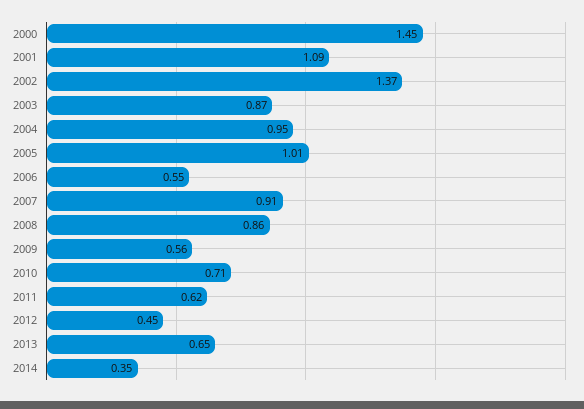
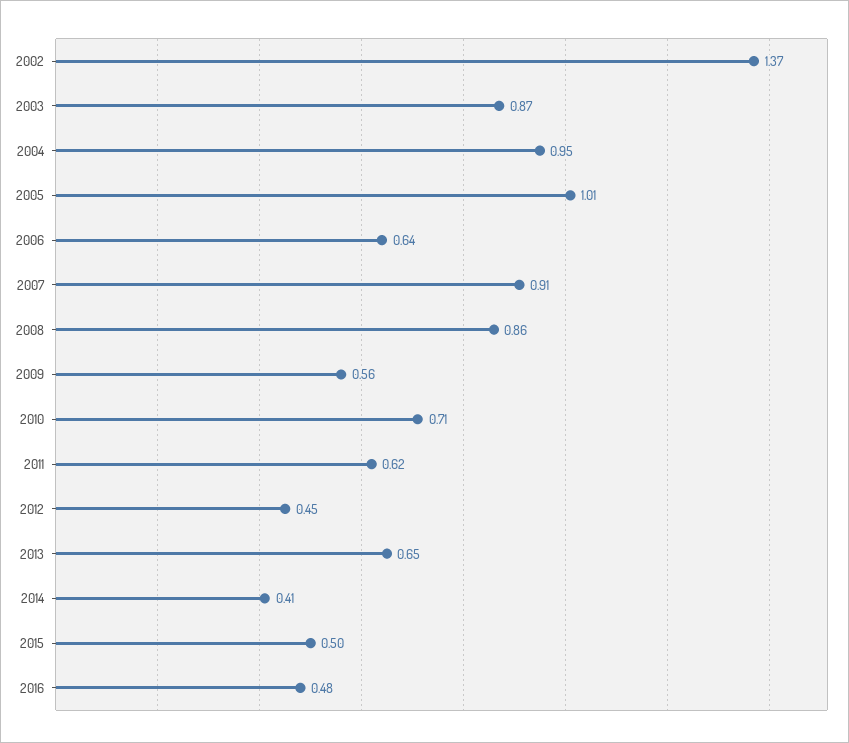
2000: 1.45 -> none
2001: 1.09 -> none
2006: 0.55 -> 0.64
2014: 0.35 -> 0.41
2015: none -> 0.5
2016: none -> 0.48

